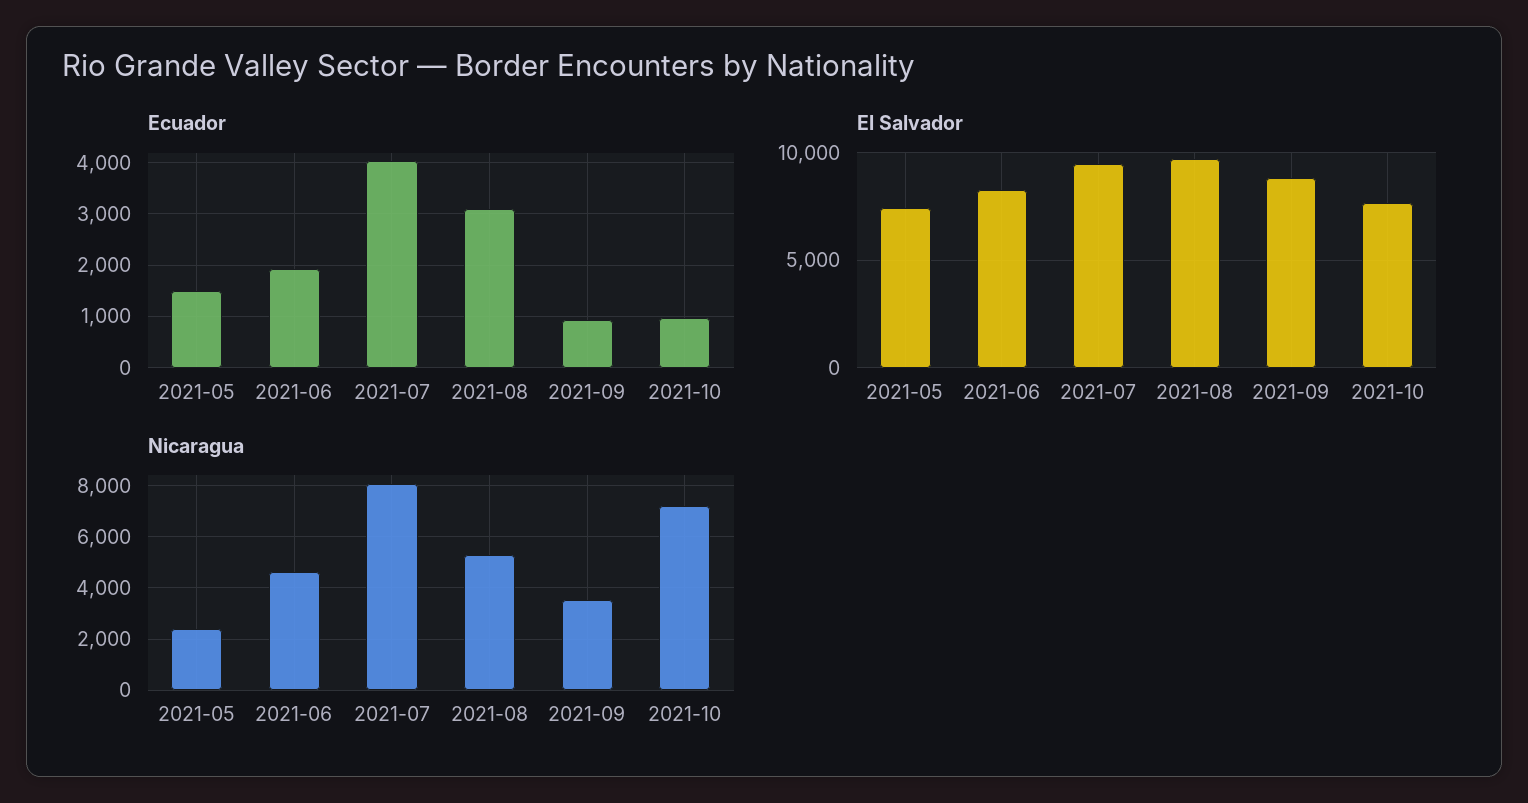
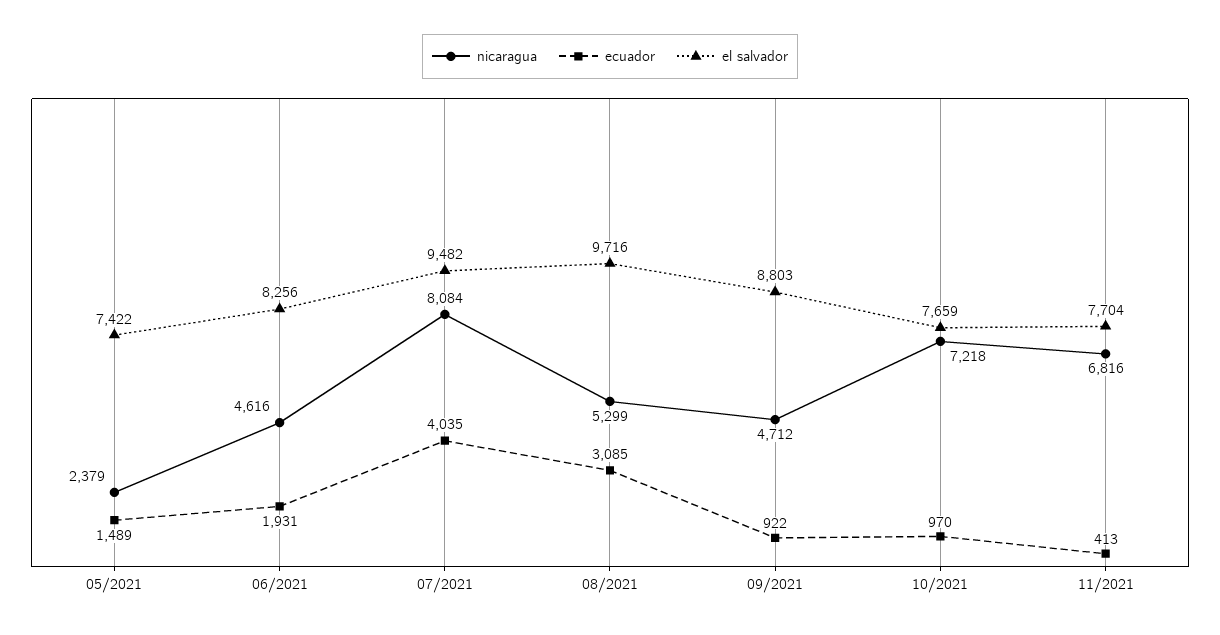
Nicaragua, 2021-09: 3500 -> 4712
Nicaragua, 11/2021: none -> 6816
Ecuador, 11/2021: none -> 413
El Salvador, 11/2021: none -> 7704

